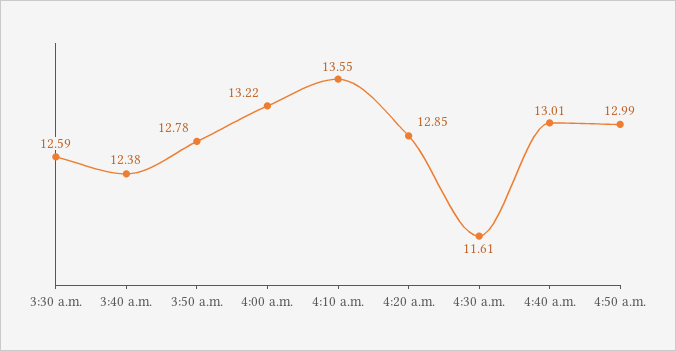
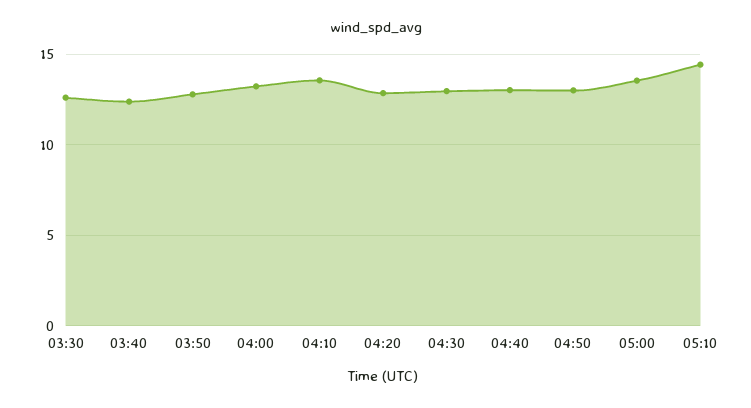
4:30 a.m.: 11.61 -> 13
05:00: none -> 13.5
05:10: none -> 14.5

